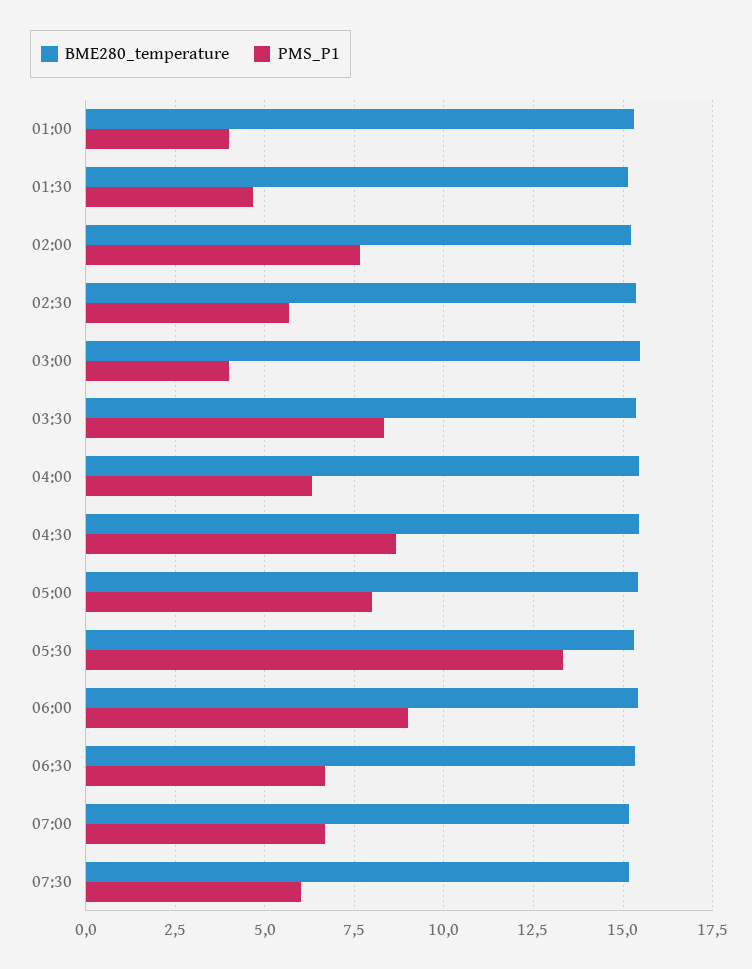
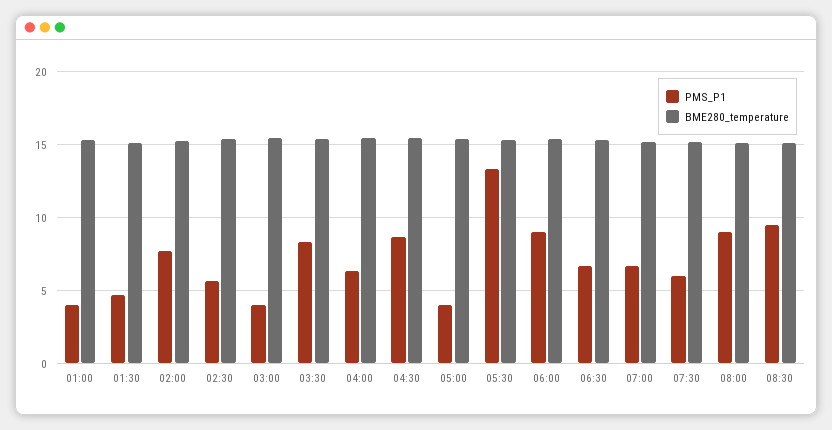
PMS_P1, 05:00: 8 -> 4
PMS_P1, 08:00: none -> 9
BME280_temperature, 08:00: none -> 15
PMS_P1, 08:30: none -> 9.5
BME280_temperature, 08:30: none -> 15

